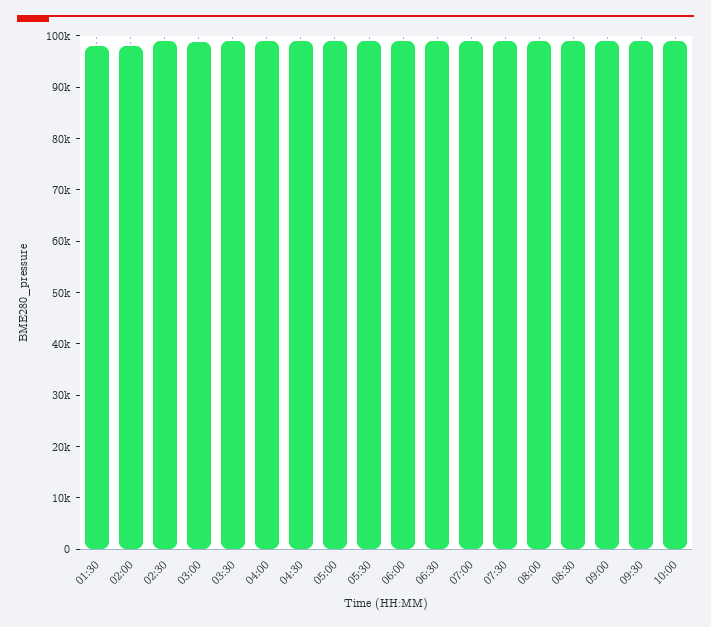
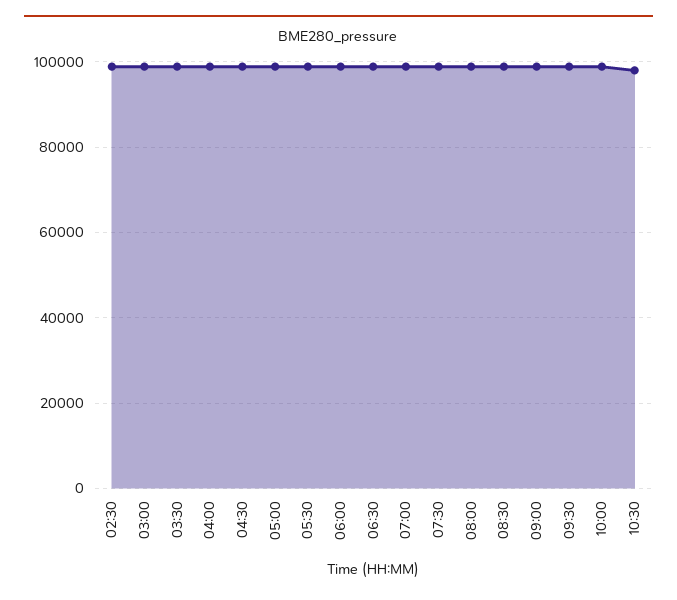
01:30: 98000 -> none
02:00: 98000 -> none
10:30: none -> 98000

